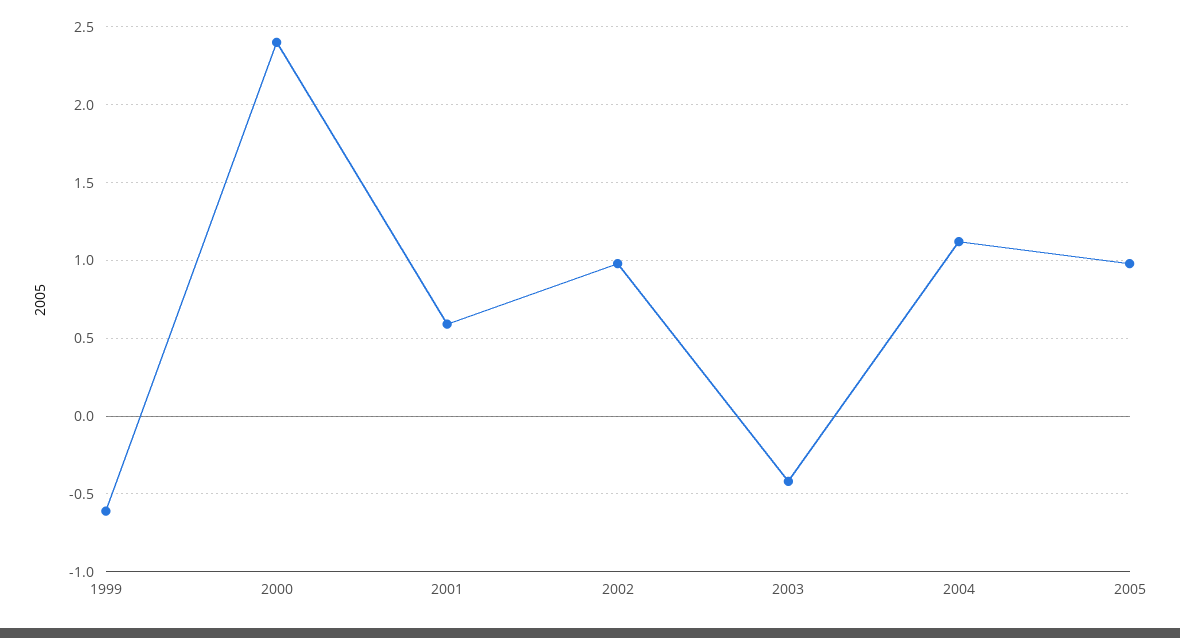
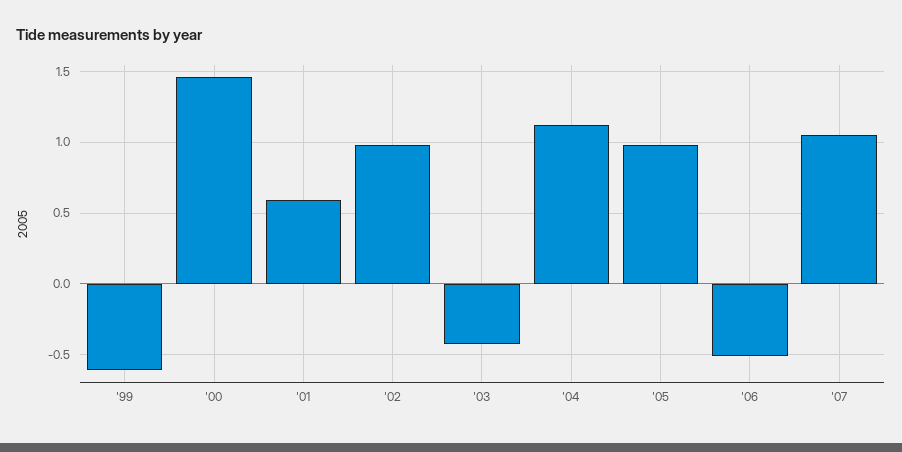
2000: 2.4 -> 1.45
'06: none -> -0.5
'07: none -> 1.05

